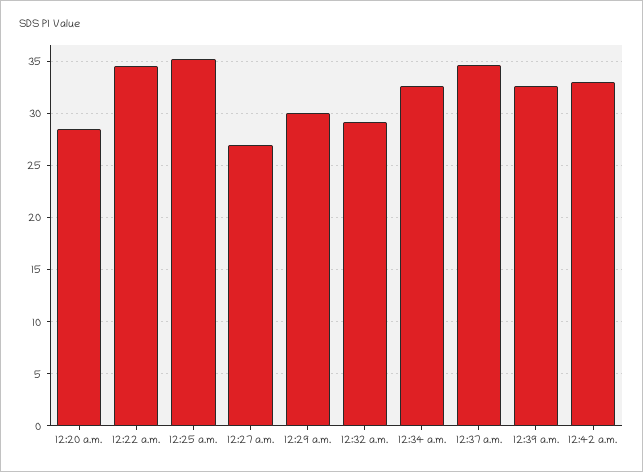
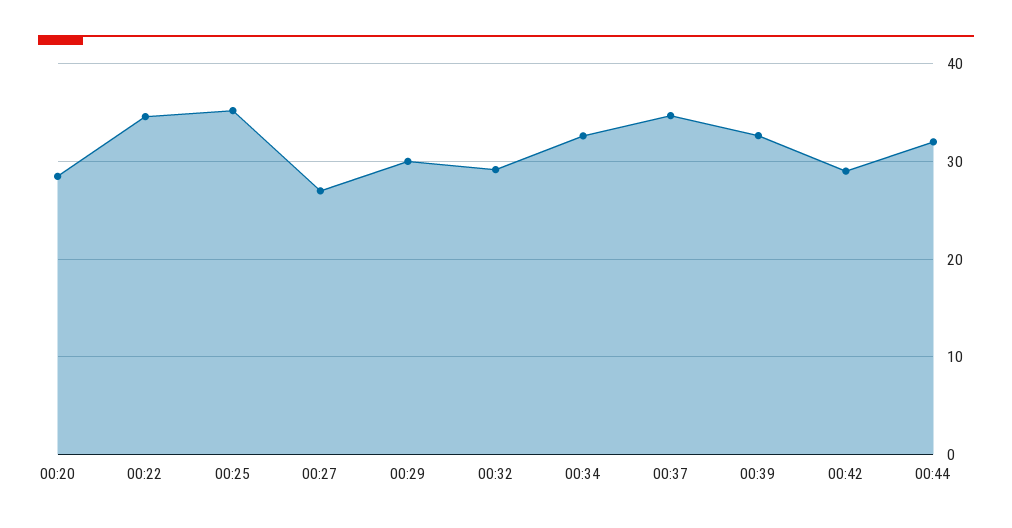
12:42 a.m.: 33 -> 29
00:44: none -> 32

